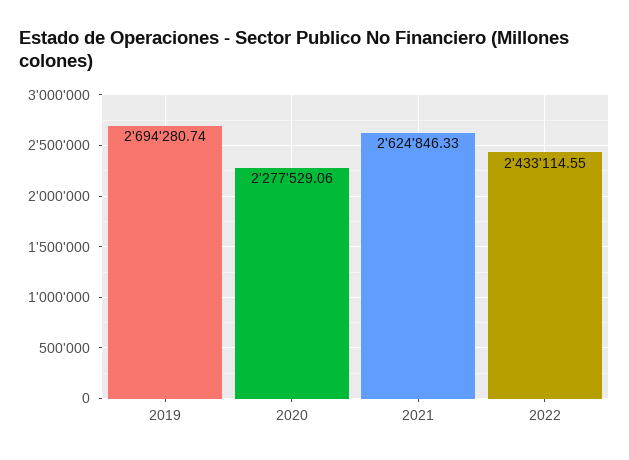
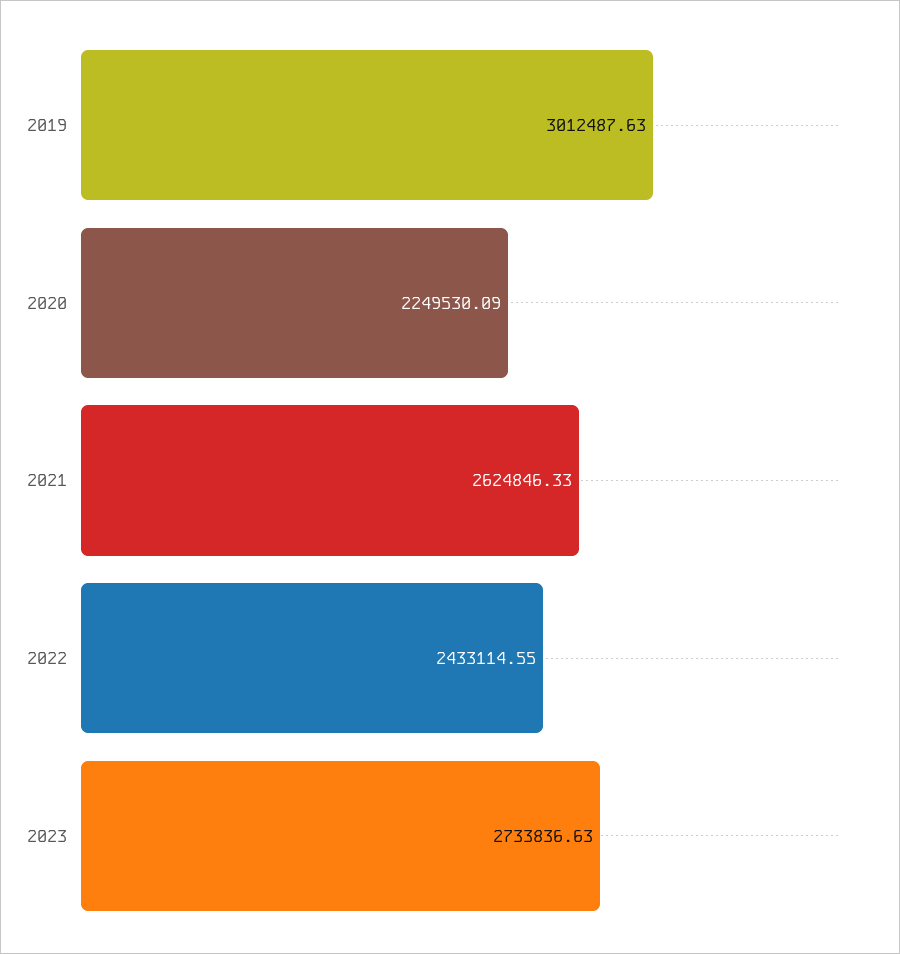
2019: 2694280.74 -> 3012487.63
2020: 2277529.06 -> 2249530.09
2023: none -> 2733836.63

